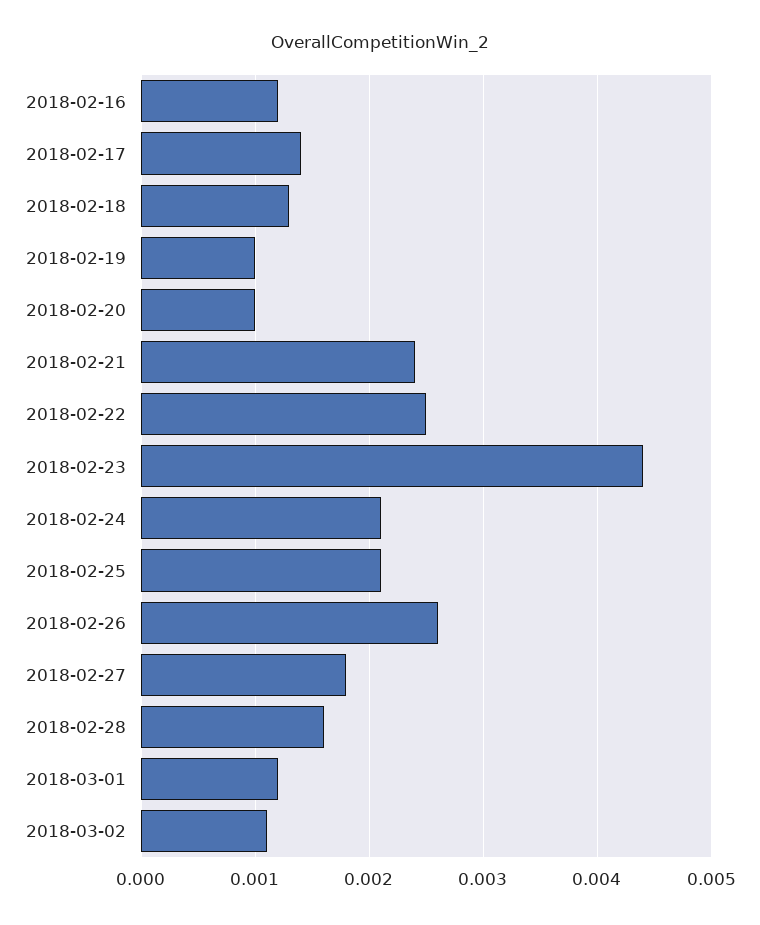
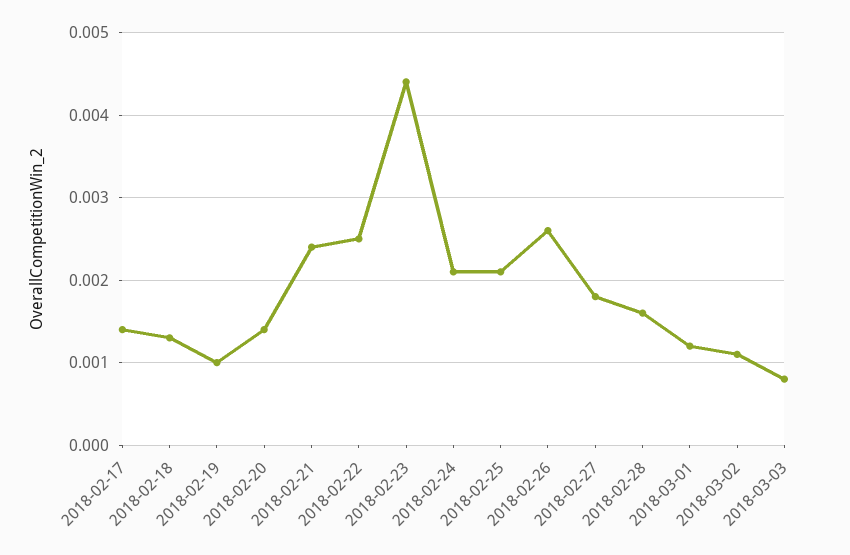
2018-02-16: 0.0012 -> none
2018-02-20: 0.001 -> 0.0014
2018-03-03: none -> 0.0008

